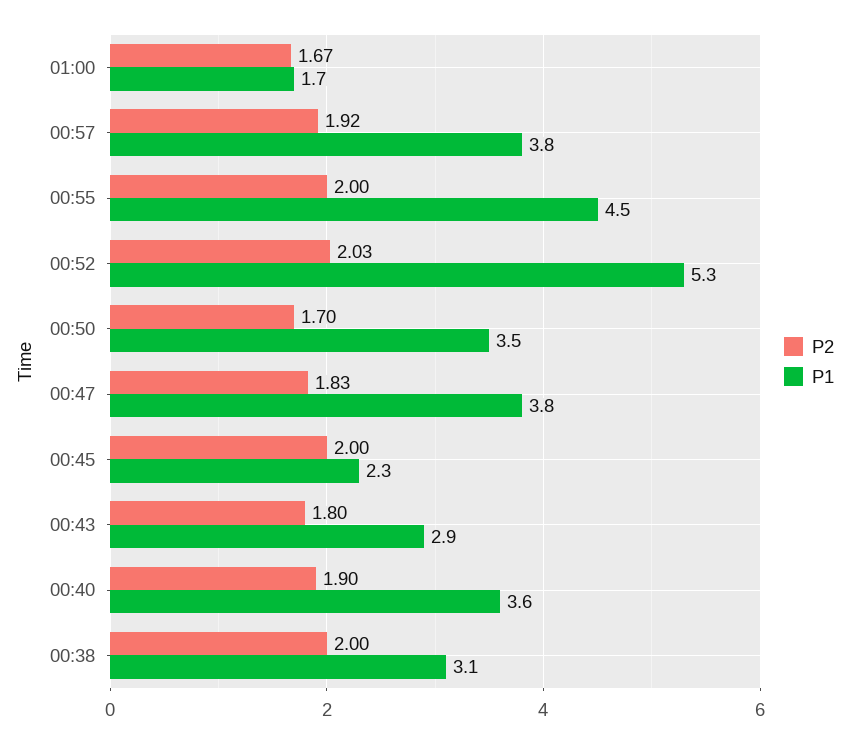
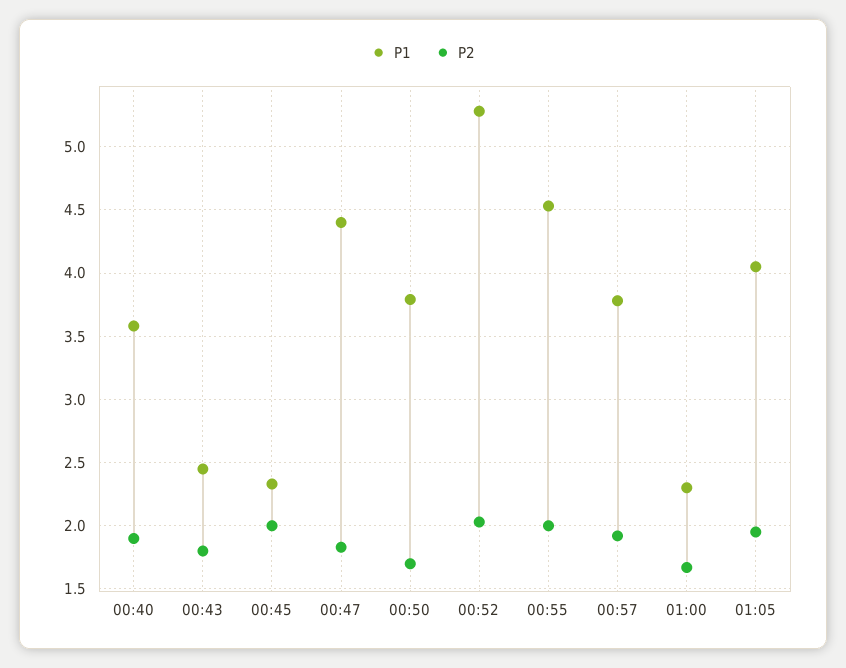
P1, 01:00: 1.7 -> 2.3
P1, 00:50: 3.5 -> 3.8
P1, 00:47: 3.8 -> 4.4
P1, 00:43: 2.9 -> 2.45
P2, 00:38: 2 -> none
P1, 00:38: 3.1 -> none
P1, 01:05: none -> 4.05
P2, 01:05: none -> 1.95

